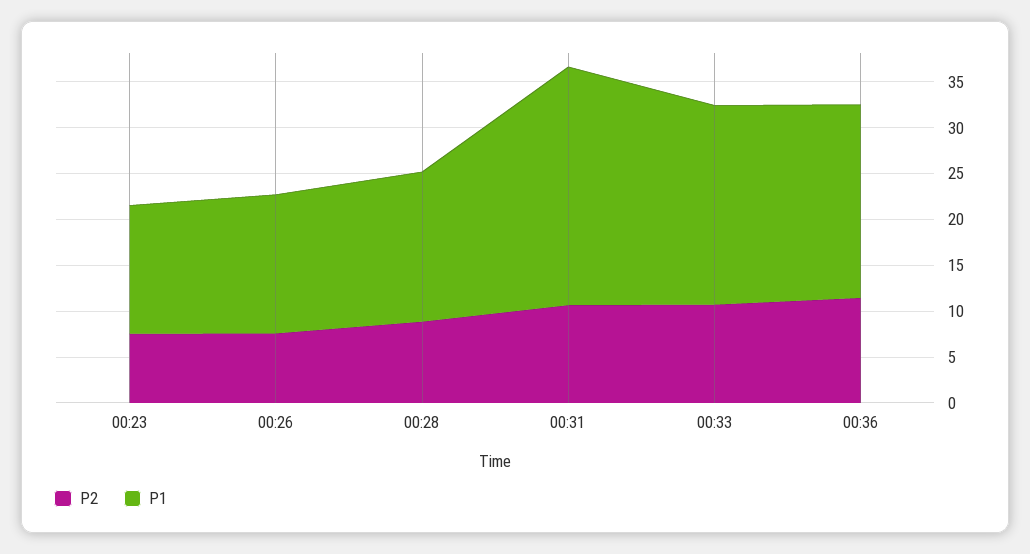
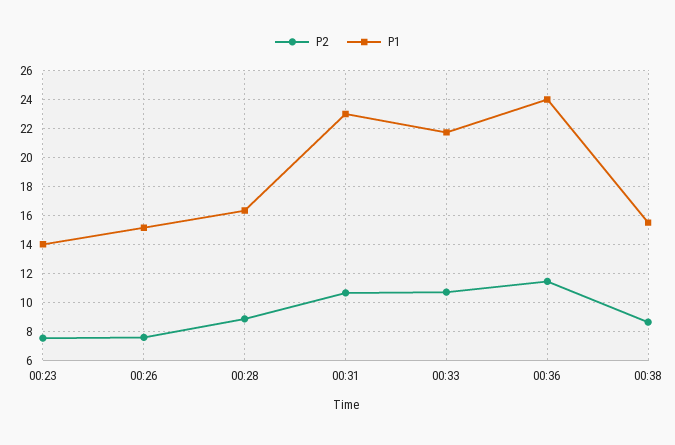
P1, 00:31: 26 -> 23
P1, 00:36: 21 -> 24
P2, 00:38: none -> 8.5
P1, 00:38: none -> 15.5

